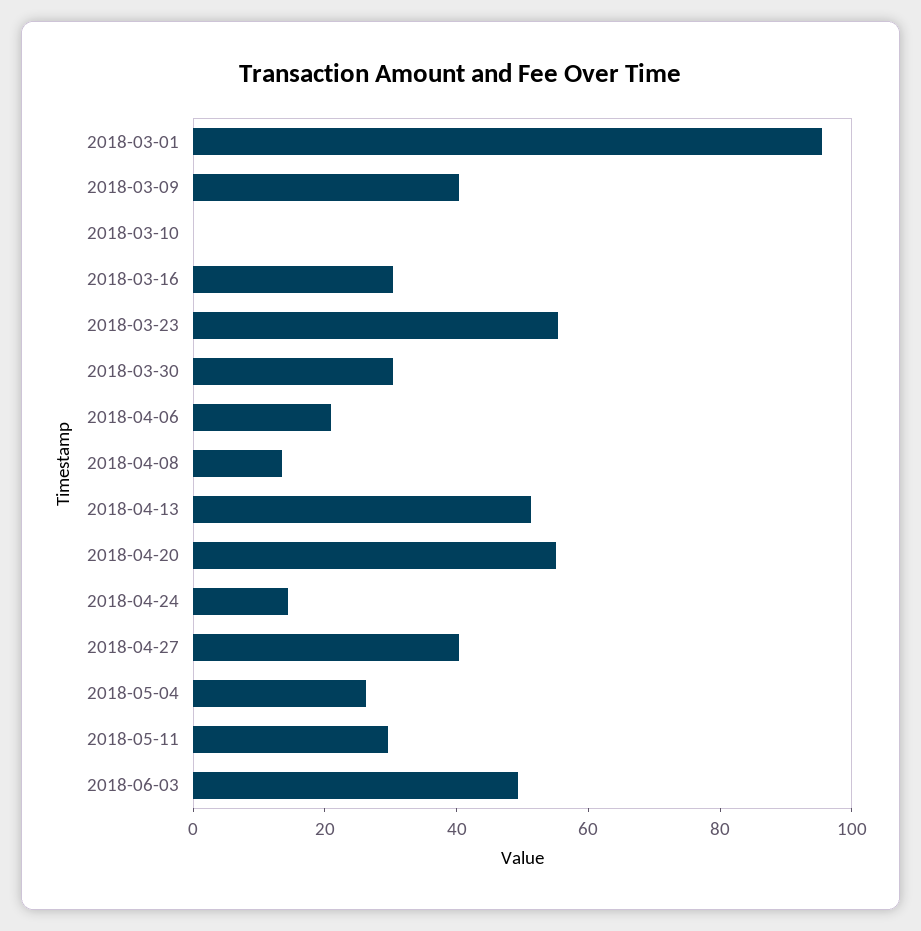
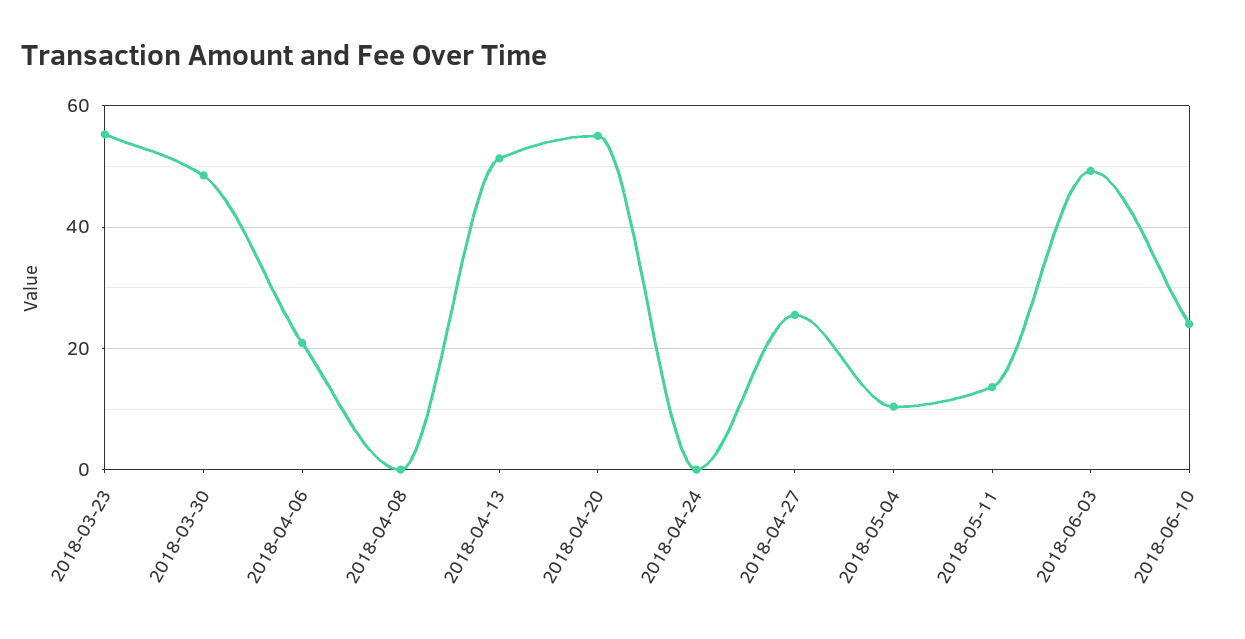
2018-03-01: 95 -> none
2018-03-09: 40 -> none
2018-03-10: 0 -> none
2018-03-16: 30 -> none
2018-03-30: 30 -> 48
2018-04-08: 15 -> 0
2018-04-24: 15 -> 0
2018-04-27: 40 -> 26
2018-05-04: 25 -> 10
2018-05-11: 30 -> 14
2018-06-10: none -> 24

